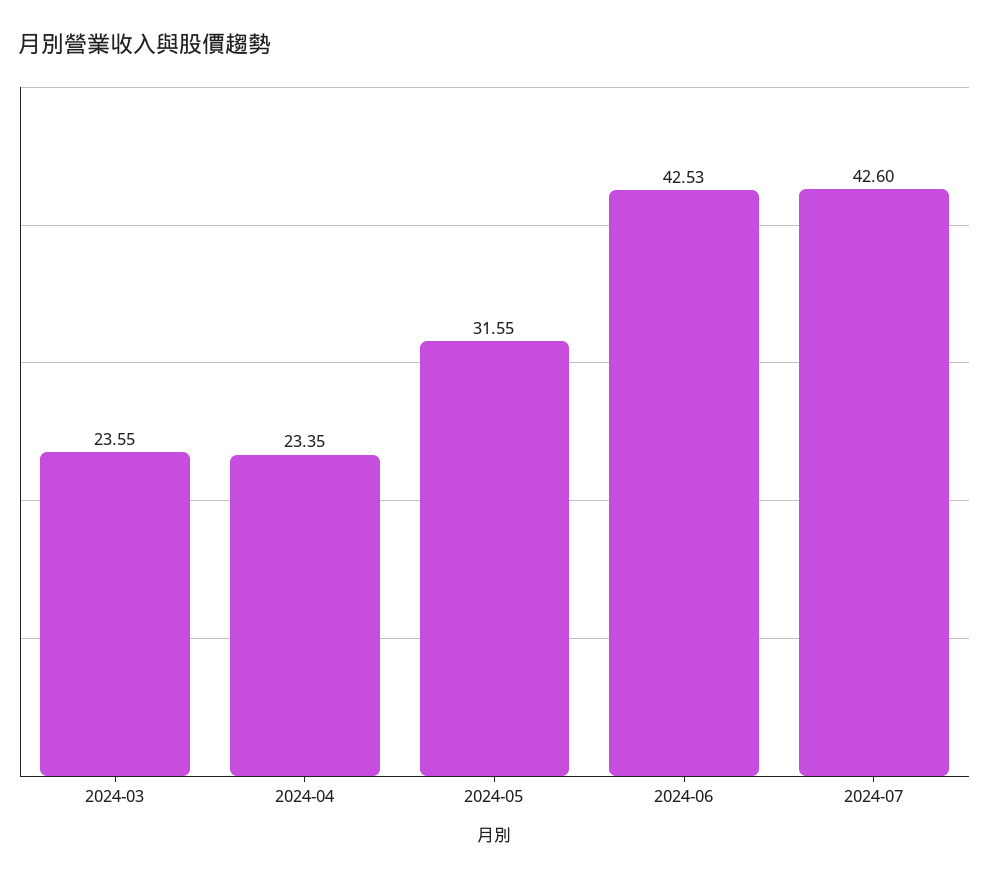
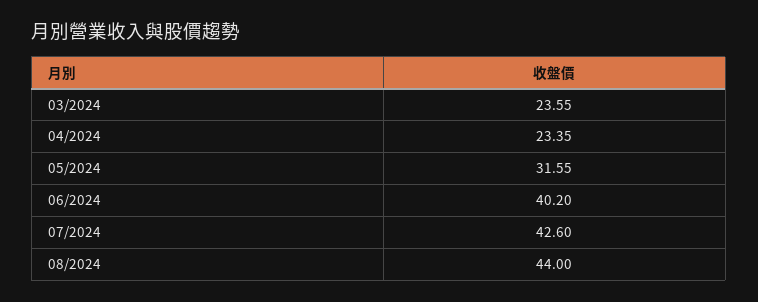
2024-06: 42.53 -> 40.2
08/2024: none -> 44

